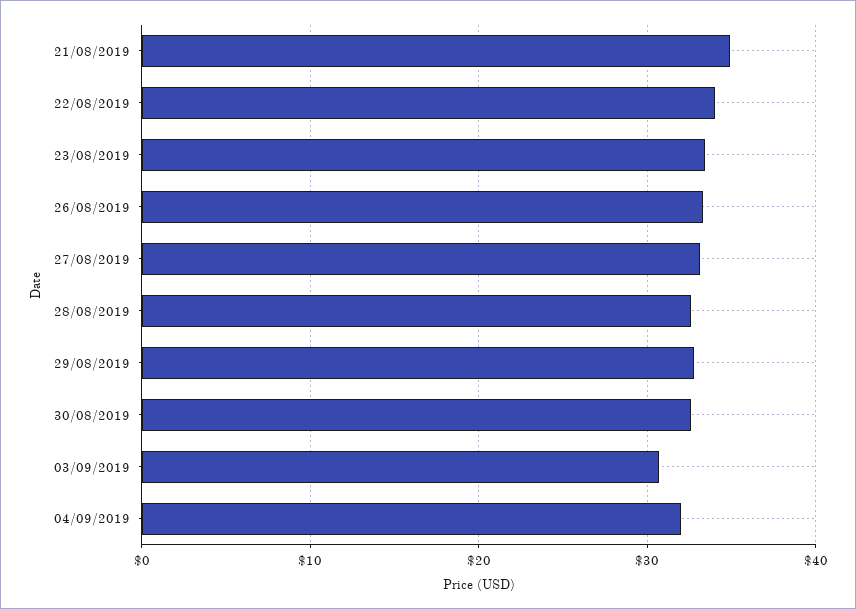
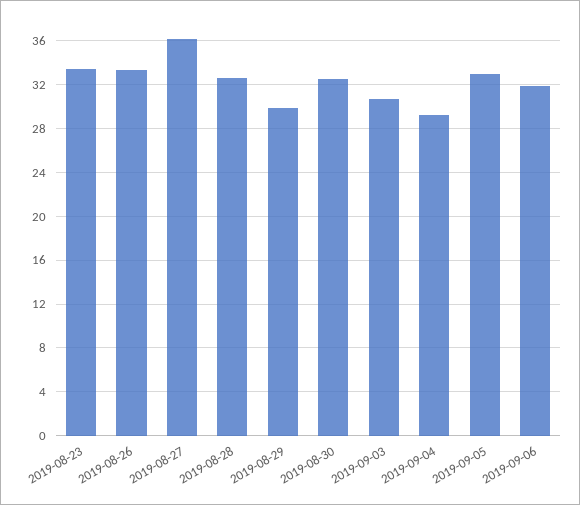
21/08/2019: 35 -> none
22/08/2019: 34 -> none
27/08/2019: 33 -> 36
29/08/2019: 33 -> 30
04/09/2019: 32 -> 29
2019-09-05: none -> 33
2019-09-06: none -> 32

